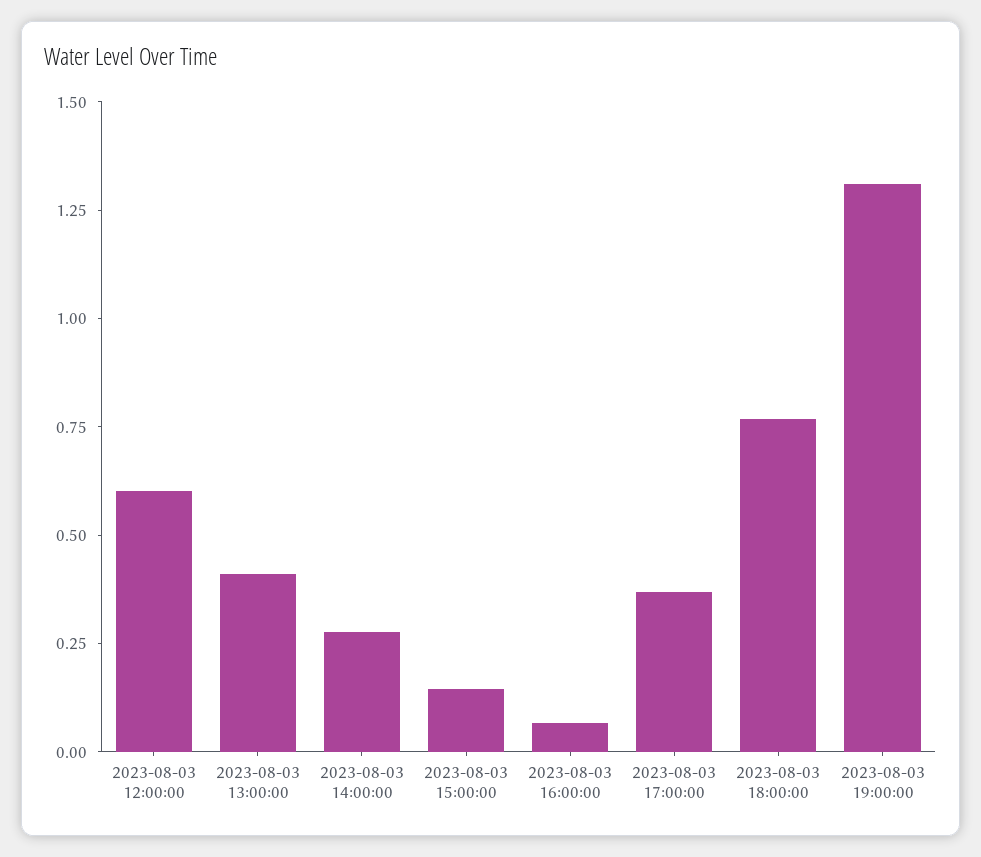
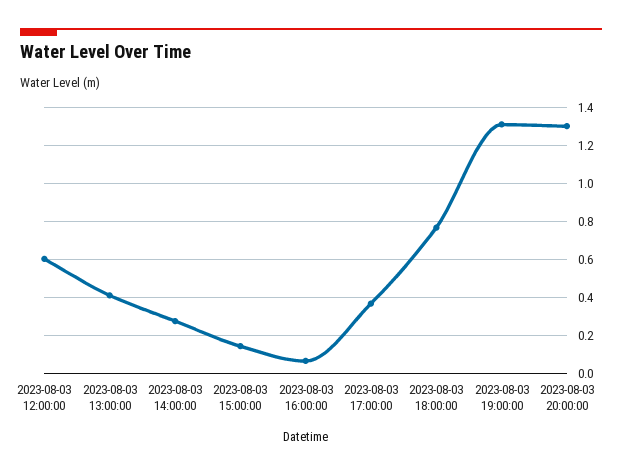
2023-08-03 20:00:00: none -> 1.3

